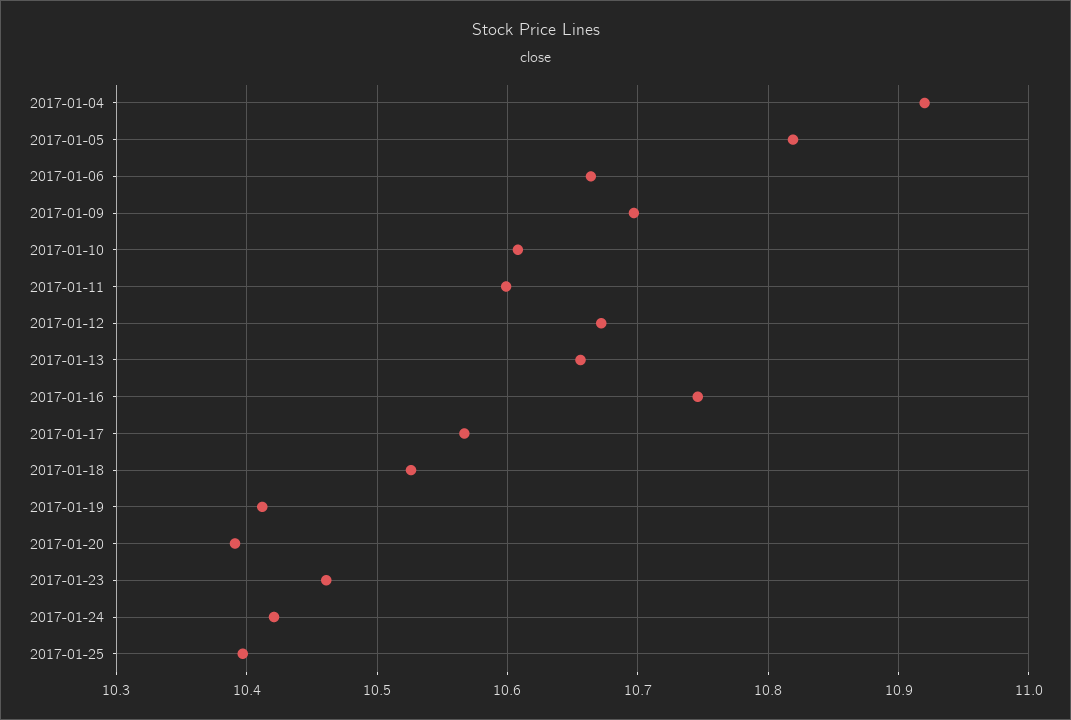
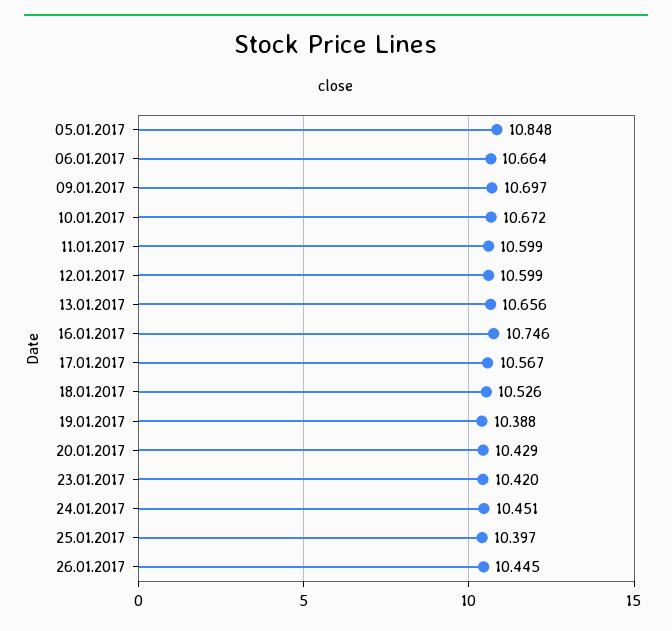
2017-01-04: 10.92 -> none
2017-01-05: 10.82 -> 10.848
2017-01-10: 10.61 -> 10.672
2017-01-12: 10.67 -> 10.599
2017-01-19: 10.41 -> 10.388
2017-01-20: 10.39 -> 10.429
2017-01-23: 10.46 -> 10.42
2017-01-24: 10.42 -> 10.451
26.01.2017: none -> 10.445

